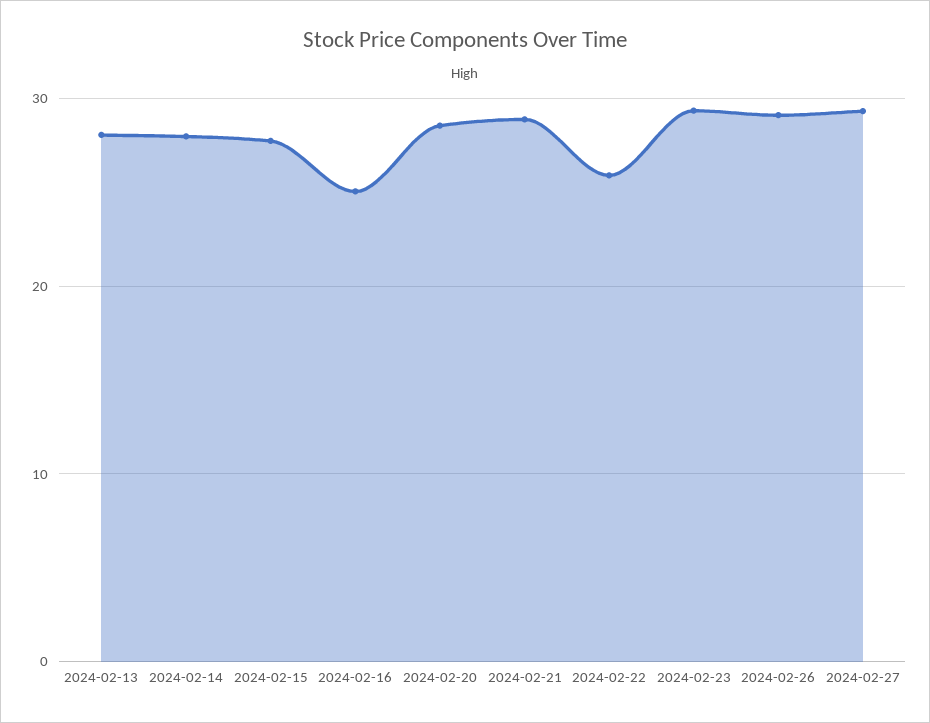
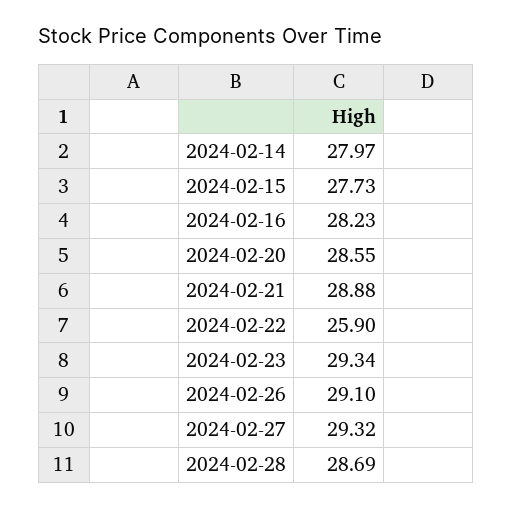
2024-02-13: 28 -> none
2024-02-16: 25 -> 28.23
2024-02-28: none -> 28.69

